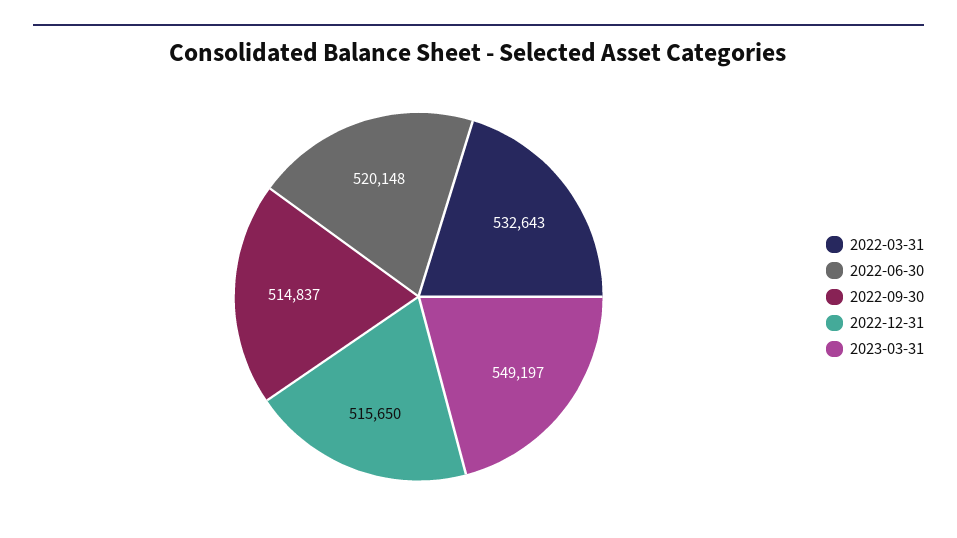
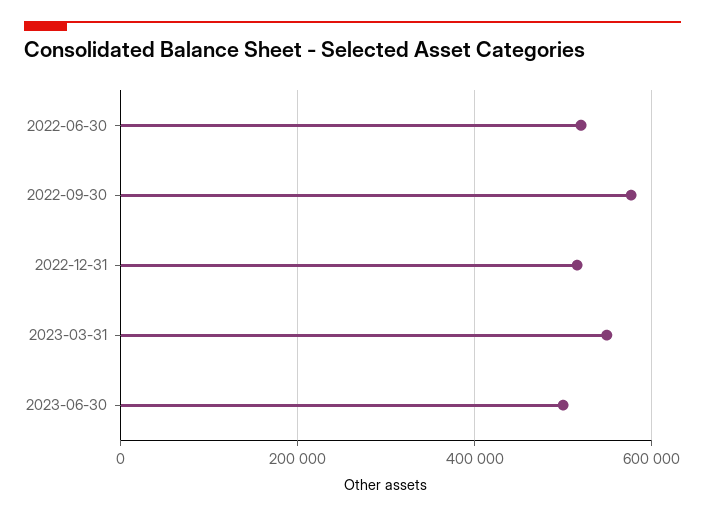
2022-03-31: 532643 -> none
2022-09-30: 514837 -> 580000
2023-06-30: none -> 500000

